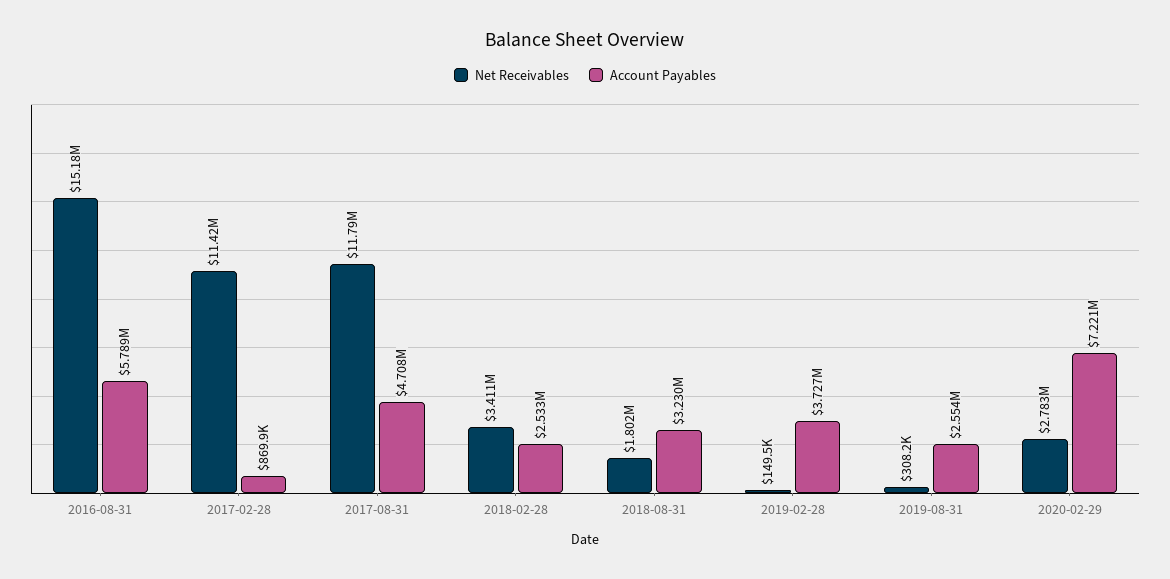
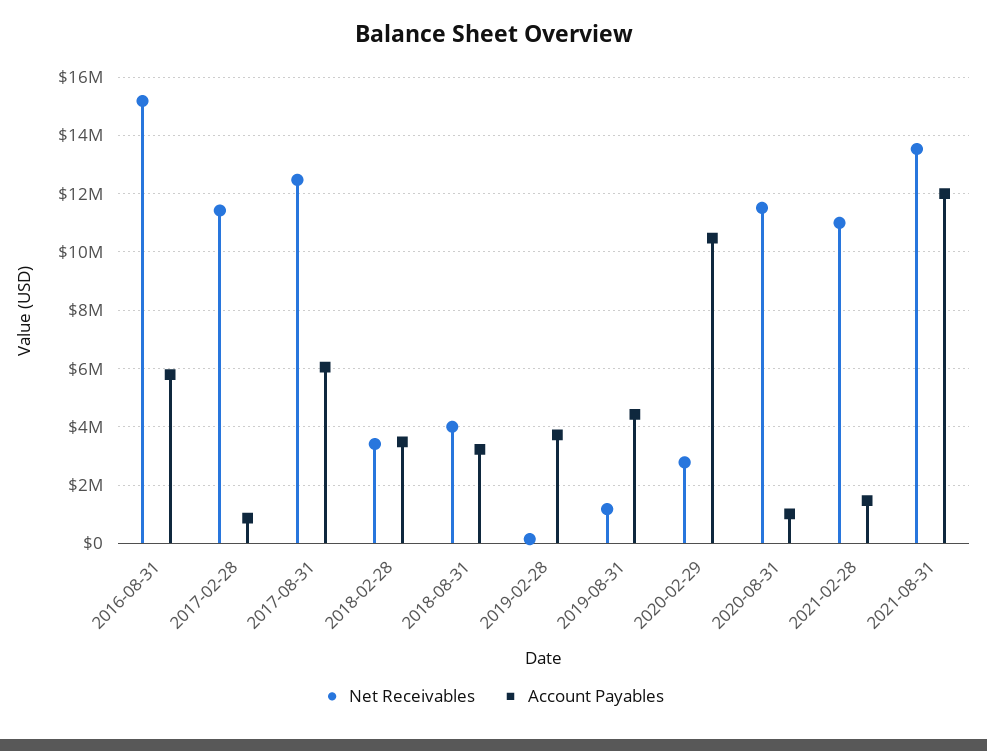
Net Receivables, 2017-08-31: 11790000 -> 12500000
Account Payables, 2017-08-31: 4708000 -> 6000000
Account Payables, 2018-02-28: 2533000 -> 3500000
Net Receivables, 2018-08-31: 1802000 -> 4000000
Net Receivables, 2019-08-31: 308200 -> 1250000
Account Payables, 2019-08-31: 2554000 -> 4500000
Account Payables, 2020-02-29: 7221000 -> 10500000
Net Receivables, 2020-08-31: none -> 11500000
Account Payables, 2020-08-31: none -> 1000000
Net Receivables, 2021-02-28: none -> 11000000
Account Payables, 2021-02-28: none -> 1500000
Net Receivables, 2021-08-31: none -> 13500000
Account Payables, 2021-08-31: none -> 12000000

